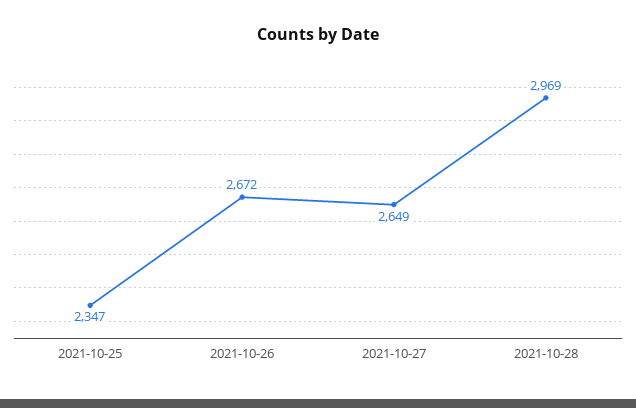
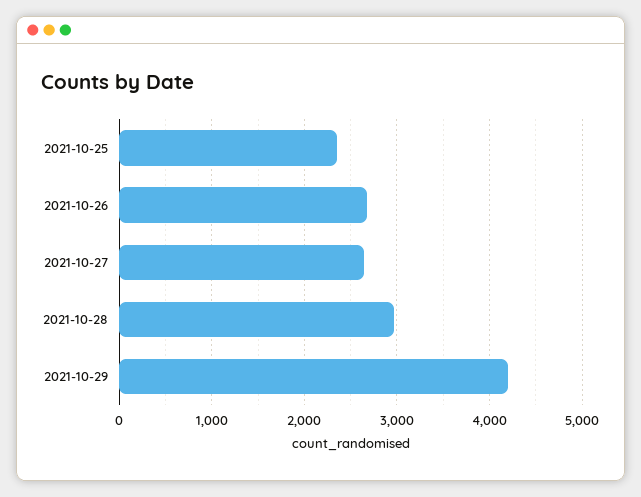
2021-10-29: none -> 4200

